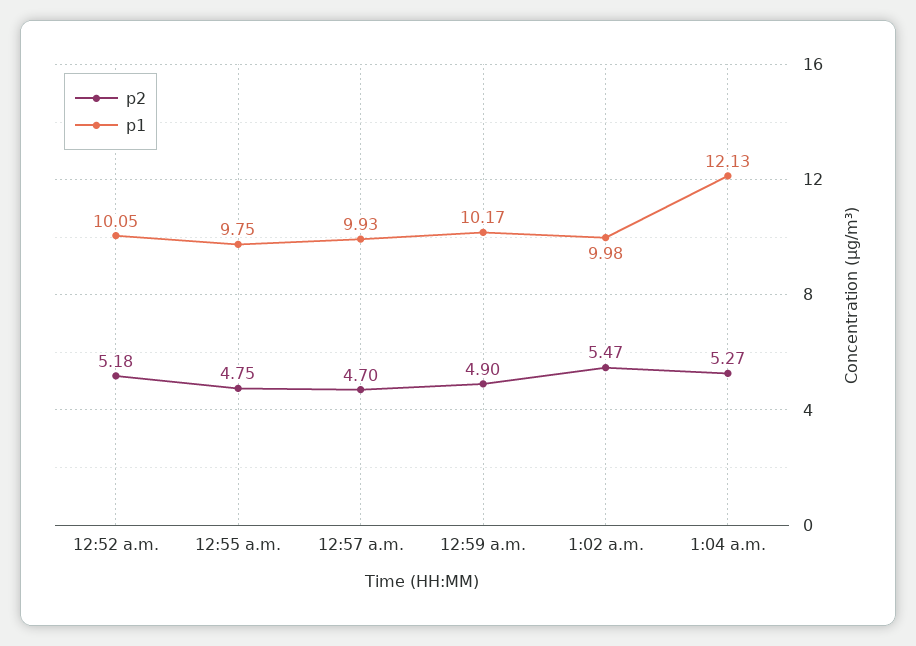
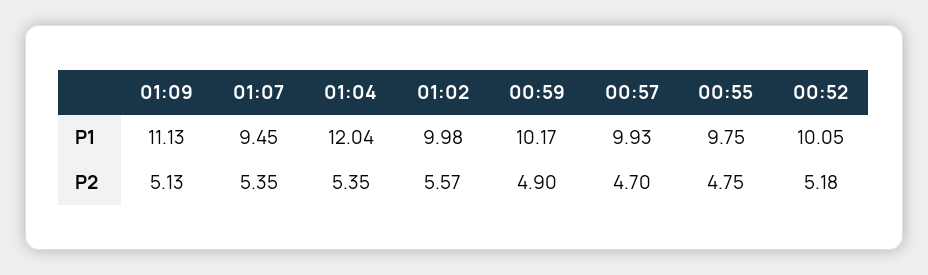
p2, 1:02 a.m.: 5.47 -> 5.57
p2, 1:04 a.m.: 5.27 -> 5.35
p1, 1:04 a.m.: 12.13 -> 12.04
p1, 01:09: none -> 11.13
p1, 01:07: none -> 9.45
p2, 01:09: none -> 5.13
p2, 01:07: none -> 5.35

